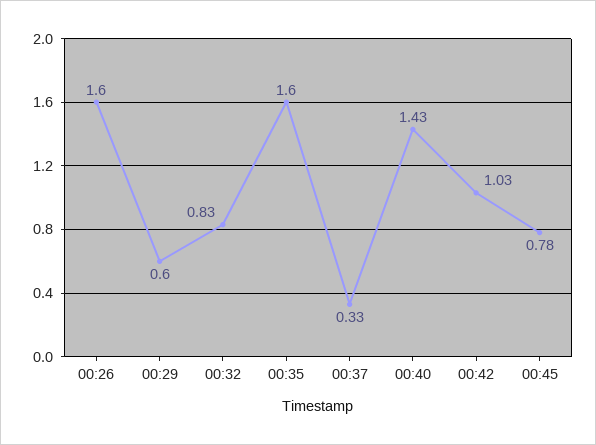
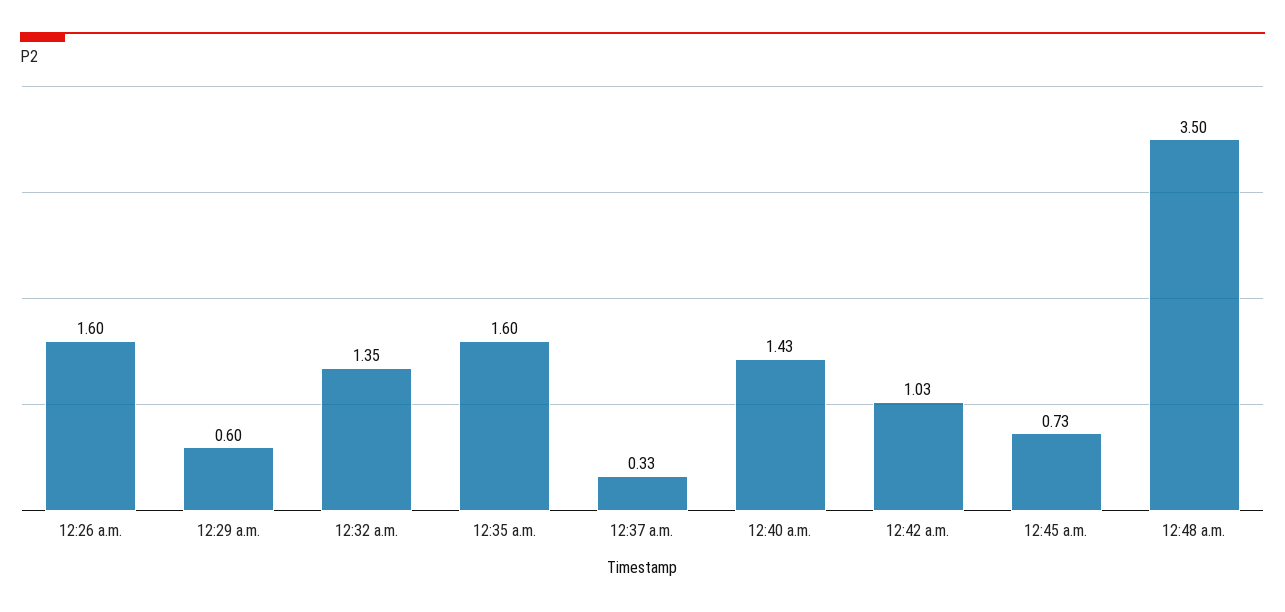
00:32: 0.83 -> 1.35
00:45: 0.78 -> 0.73
12:48 a.m.: none -> 3.5

